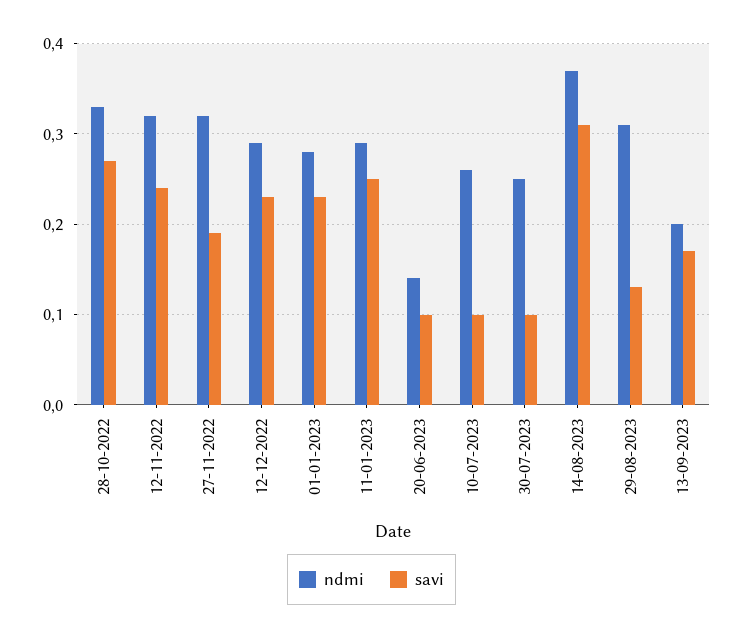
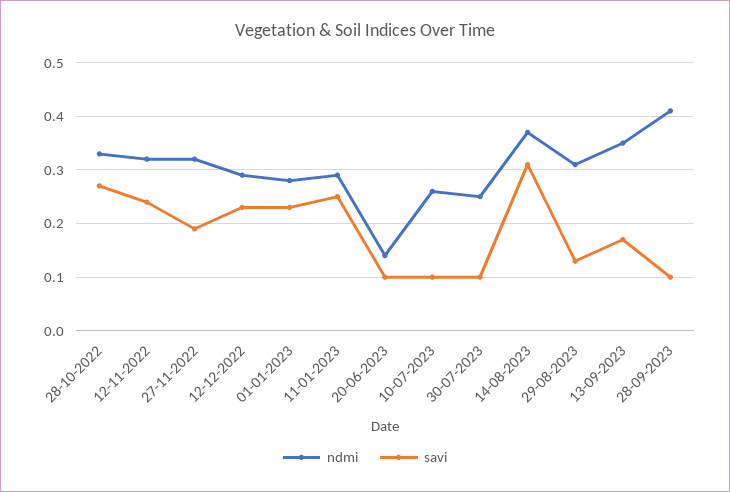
ndmi, 13-09-2023: 0.2 -> 0.35
ndmi, 28-09-2023: none -> 0.4
savi, 28-09-2023: none -> 0.1

